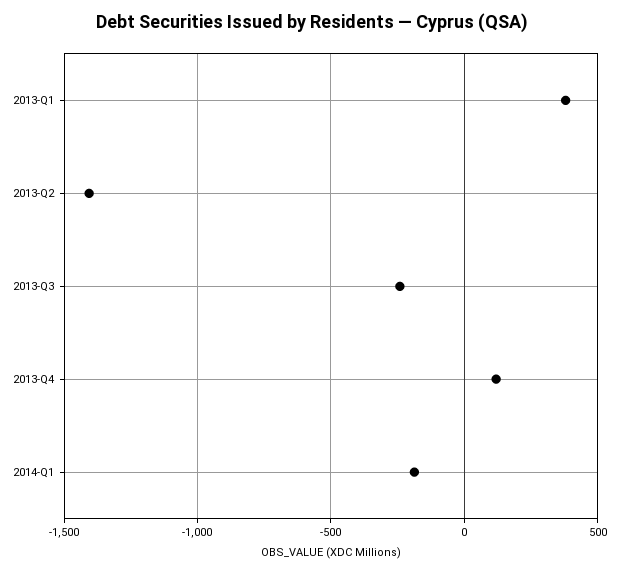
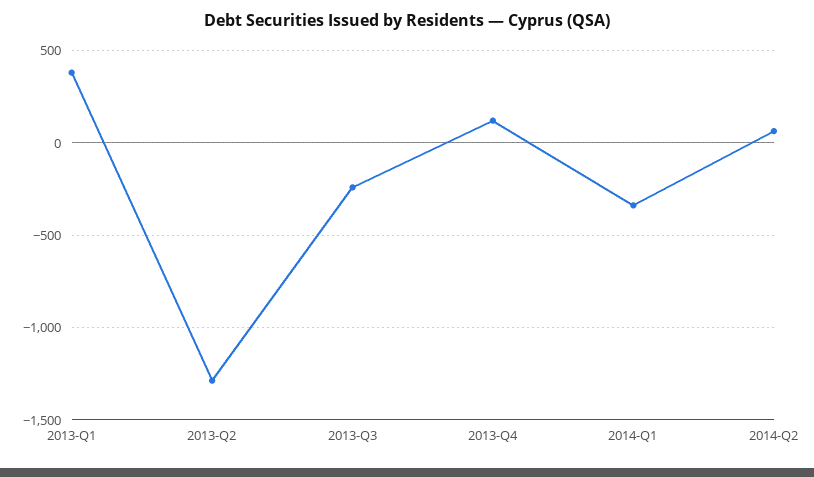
2013-Q2: -1400 -> -1300
2014-Q1: -200 -> -350
2014-Q2: none -> 50

